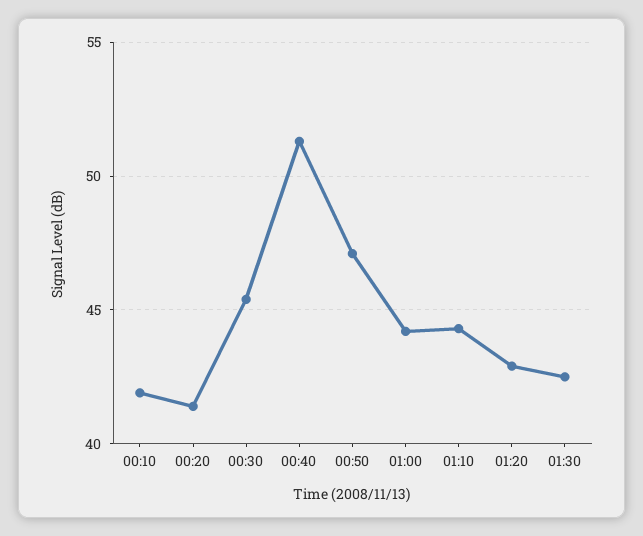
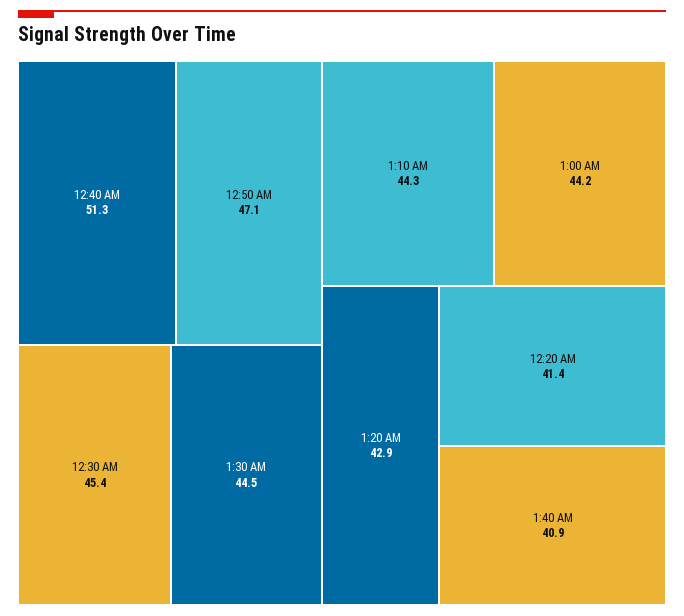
00:10: 42 -> none
01:30: 42.5 -> 44.5
1:40 AM: none -> 40.9

